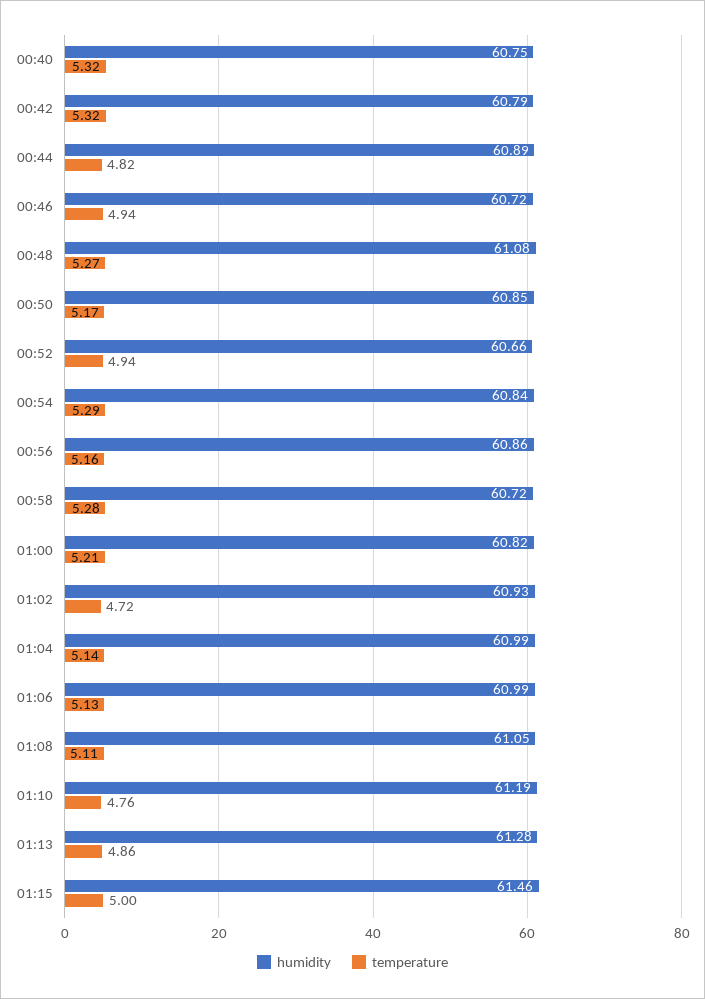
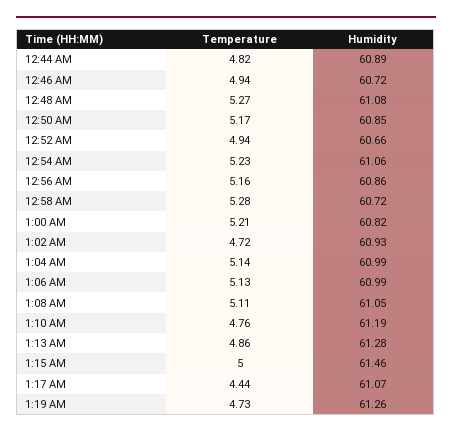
humidity, 00:40: 60.75 -> none
temperature, 00:40: 5.32 -> none
humidity, 00:42: 60.79 -> none
temperature, 00:42: 5.32 -> none
humidity, 00:54: 60.84 -> 61.06
temperature, 00:54: 5.29 -> 5.23
temperature, 1:17 AM: none -> 4.44
humidity, 1:17 AM: none -> 61.07
temperature, 1:19 AM: none -> 4.73
humidity, 1:19 AM: none -> 61.26

